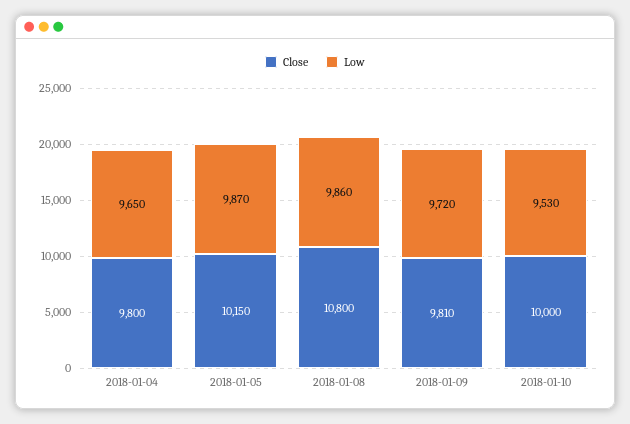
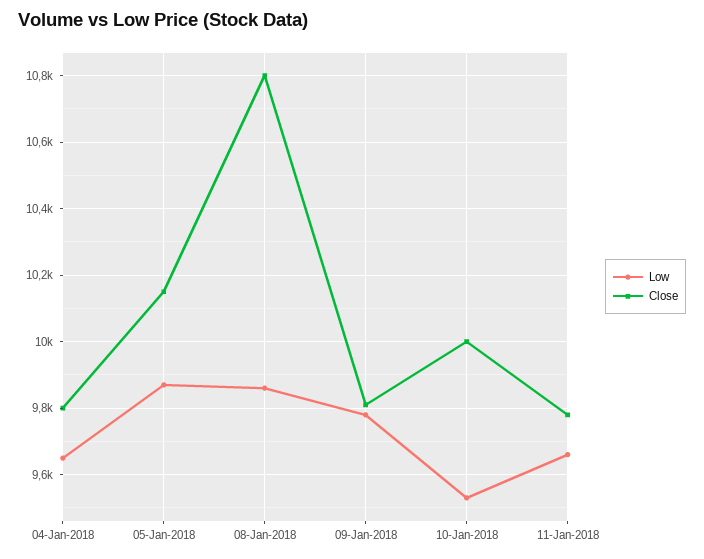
Low, 2018-01-09: 9720 -> 9780
Low, 11-Jan-2018: none -> 9660
Close, 11-Jan-2018: none -> 9780

